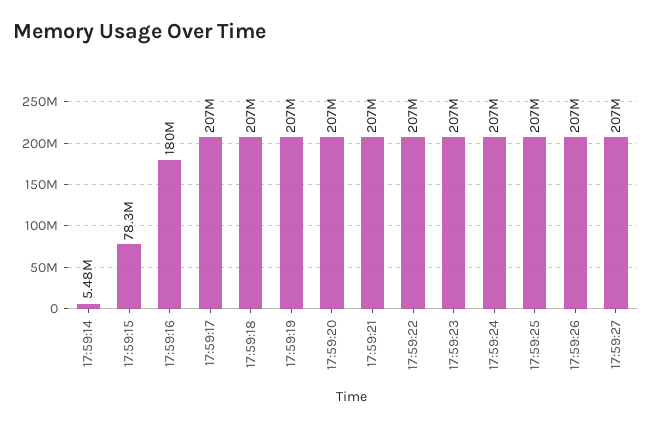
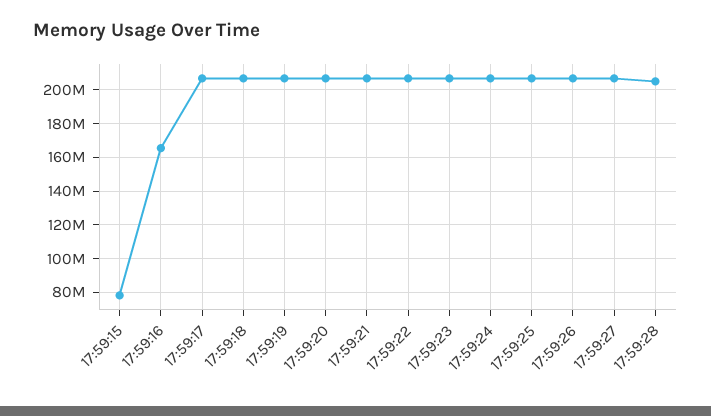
17:59:14: 5480000 -> none
17:59:16: 180000000 -> 165000000
17:59:28: none -> 205000000

